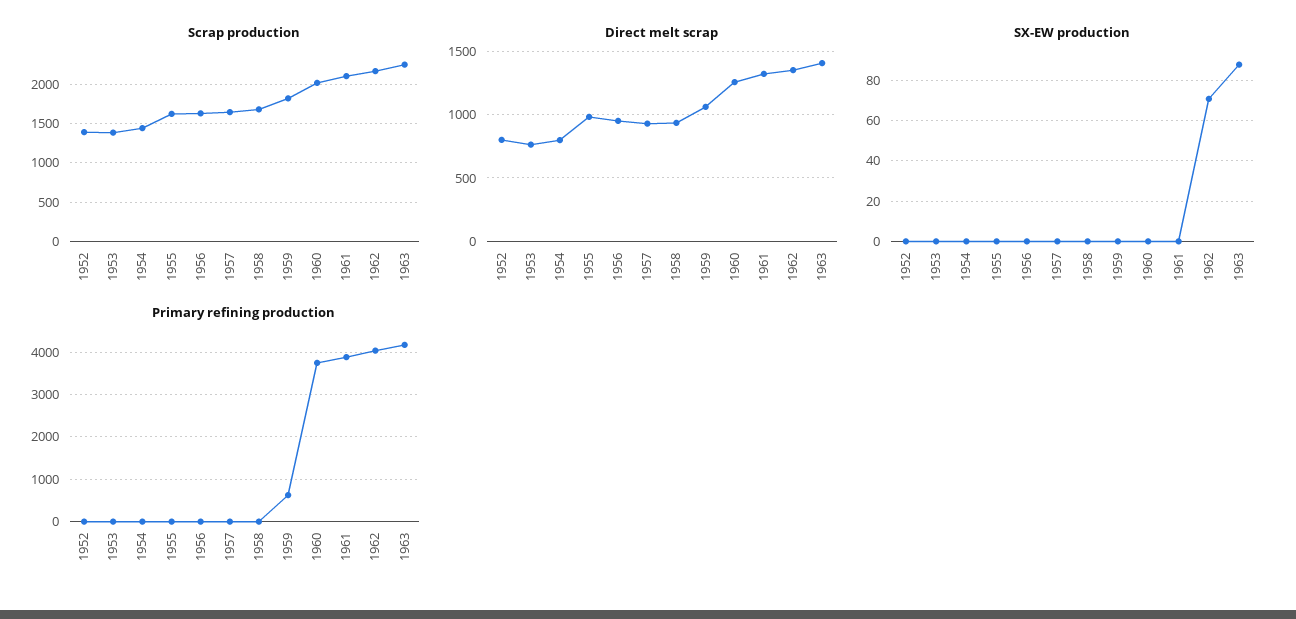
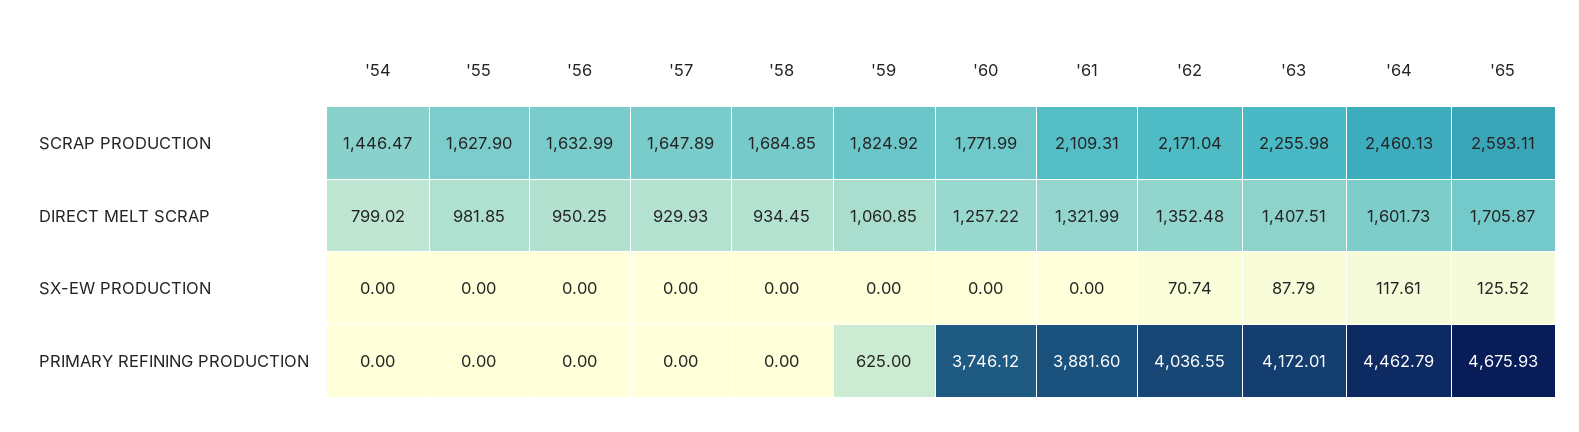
Scrap production, 1952: 1400 -> none
Scrap production, 1953: 1400 -> none
Scrap production, 1960: 2000 -> 1771.99
Direct melt scrap, 1952: 800 -> none
Direct melt scrap, 1953: 750 -> none
SX-EW production, 1952: 0 -> none
SX-EW production, 1953: 0 -> none
Primary refining production, 1952: 0 -> none
Primary refining production, 1953: 0 -> none
Scrap production, '64: none -> 2460.13
Scrap production, '65: none -> 2593.11
Direct melt scrap, '64: none -> 1601.73
Direct melt scrap, '65: none -> 1705.87
SX-EW production, '64: none -> 117.61
SX-EW production, '65: none -> 125.52
Primary refining production, '64: none -> 4462.79
Primary refining production, '65: none -> 4675.93

